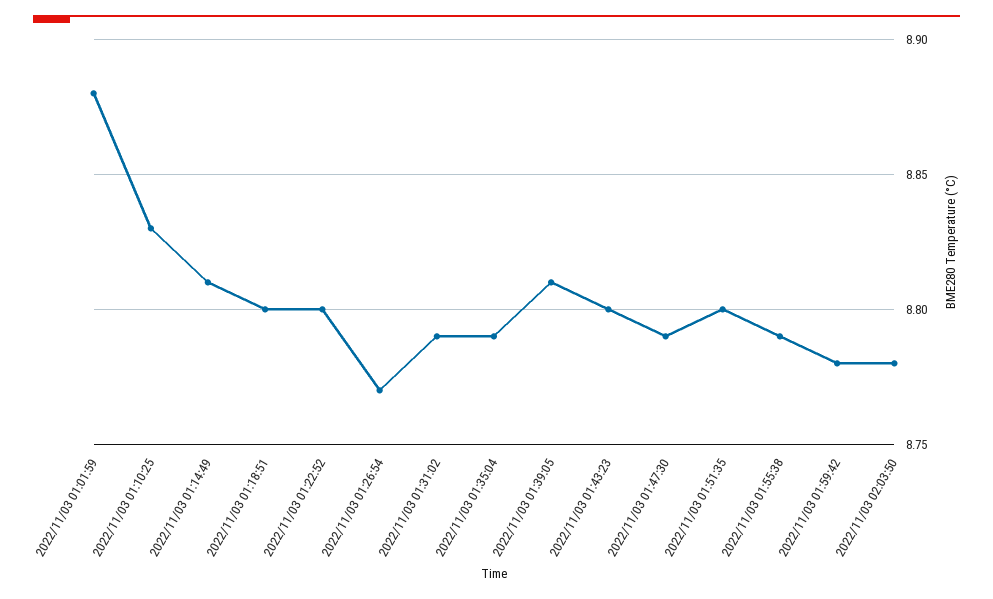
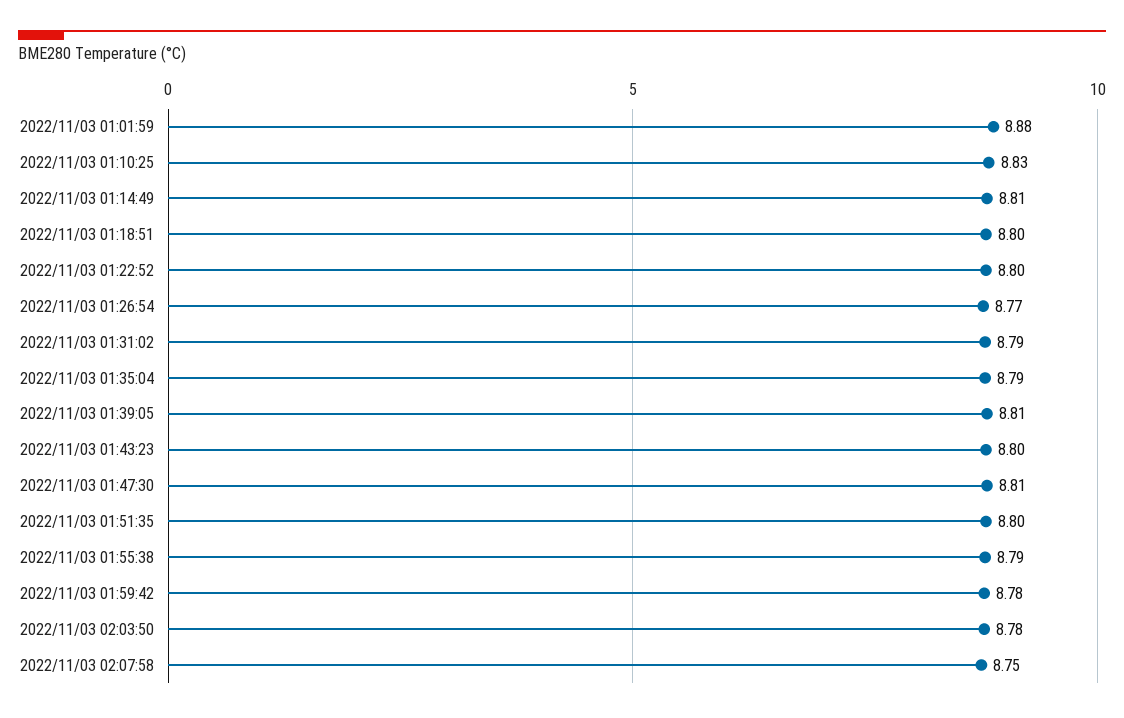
2022/11/03 01:47:30: 8.79 -> 8.81
2022/11/03 02:07:58: none -> 8.75

